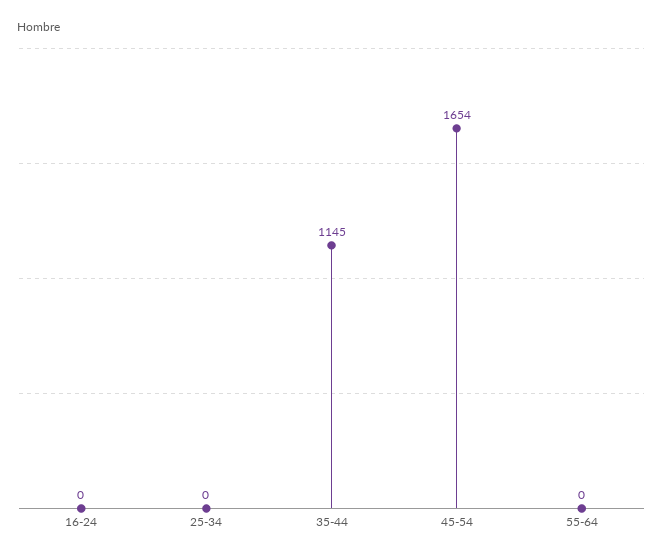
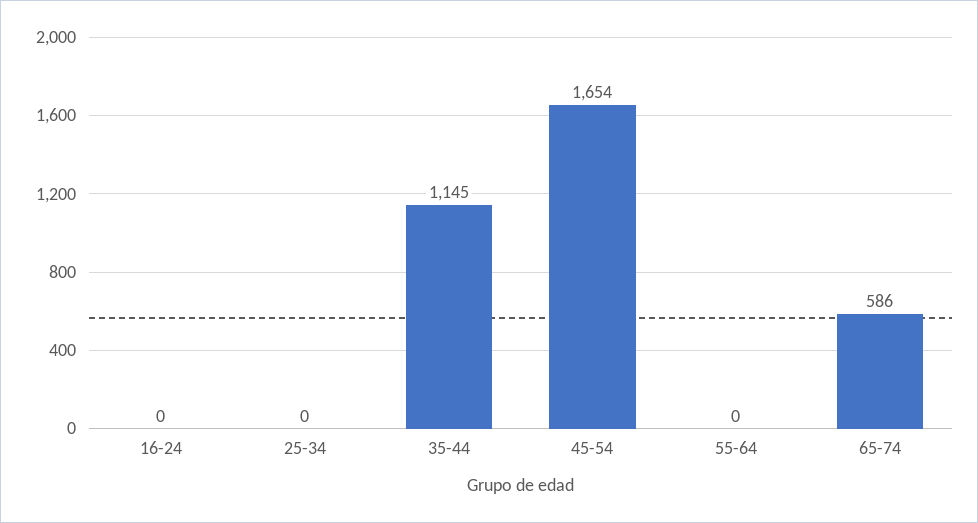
65-74: none -> 586

